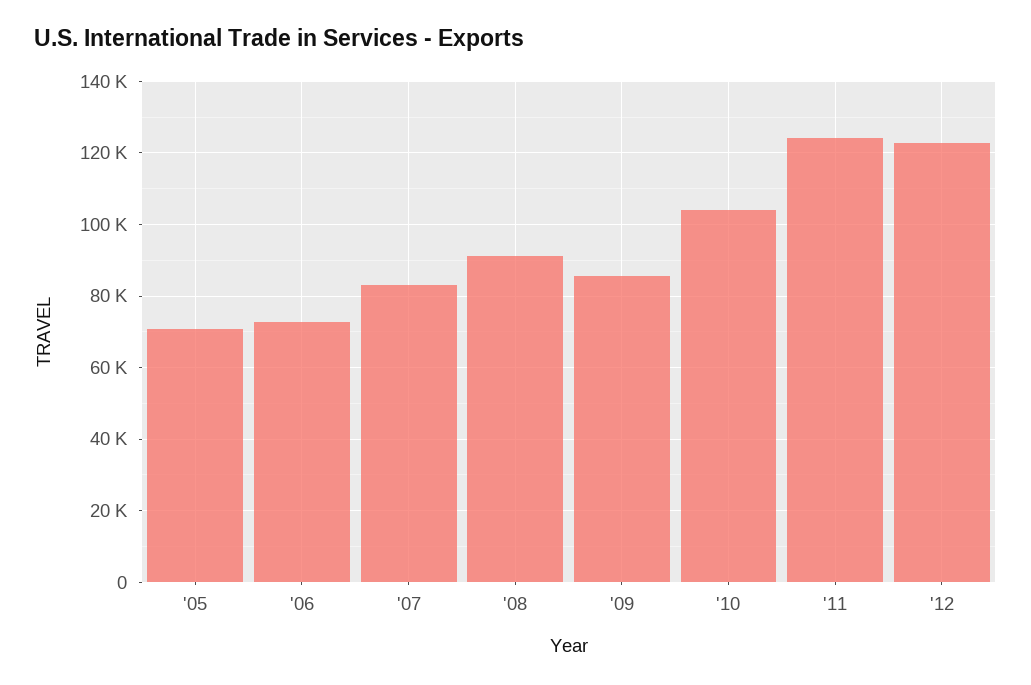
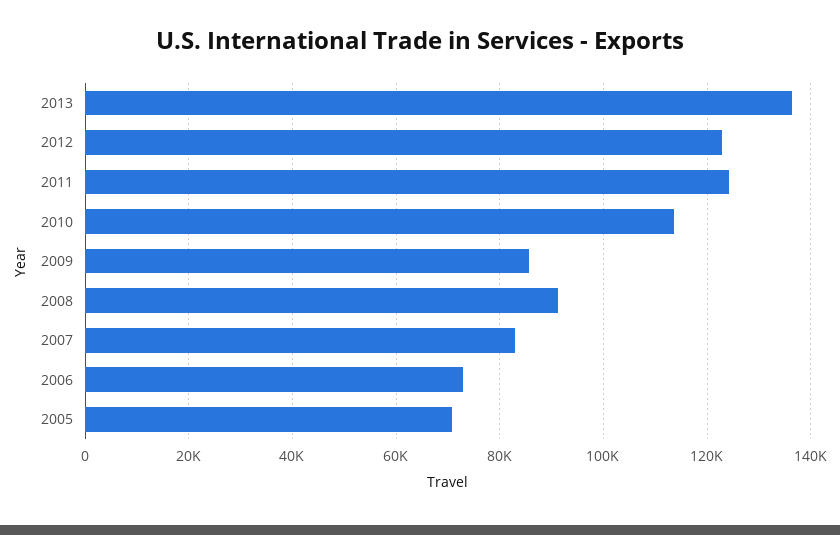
'10: 104000 -> 114000
2013: none -> 136000

